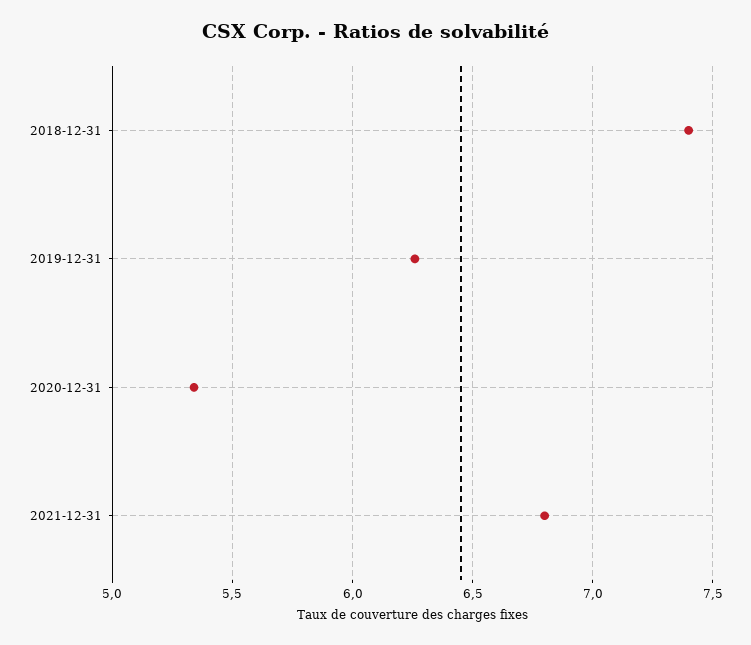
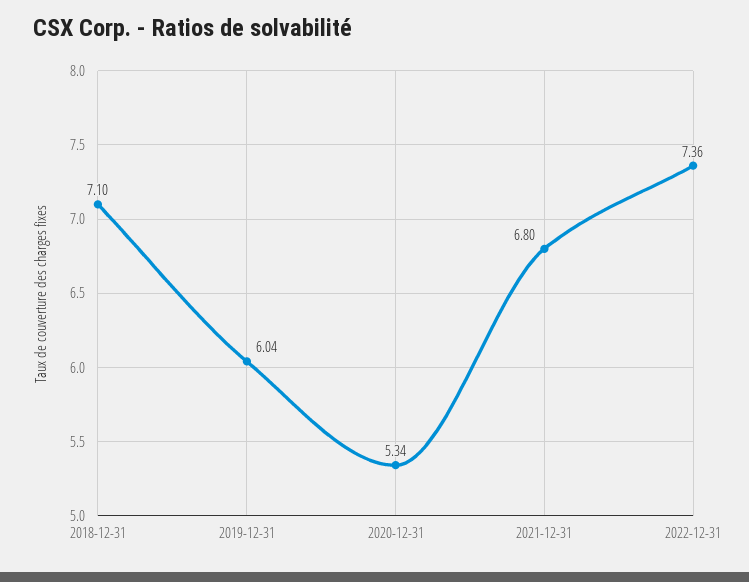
2018-12-31: 7.4 -> 7.1
2019-12-31: 6.25 -> 6.04
2022-12-31: none -> 7.36

